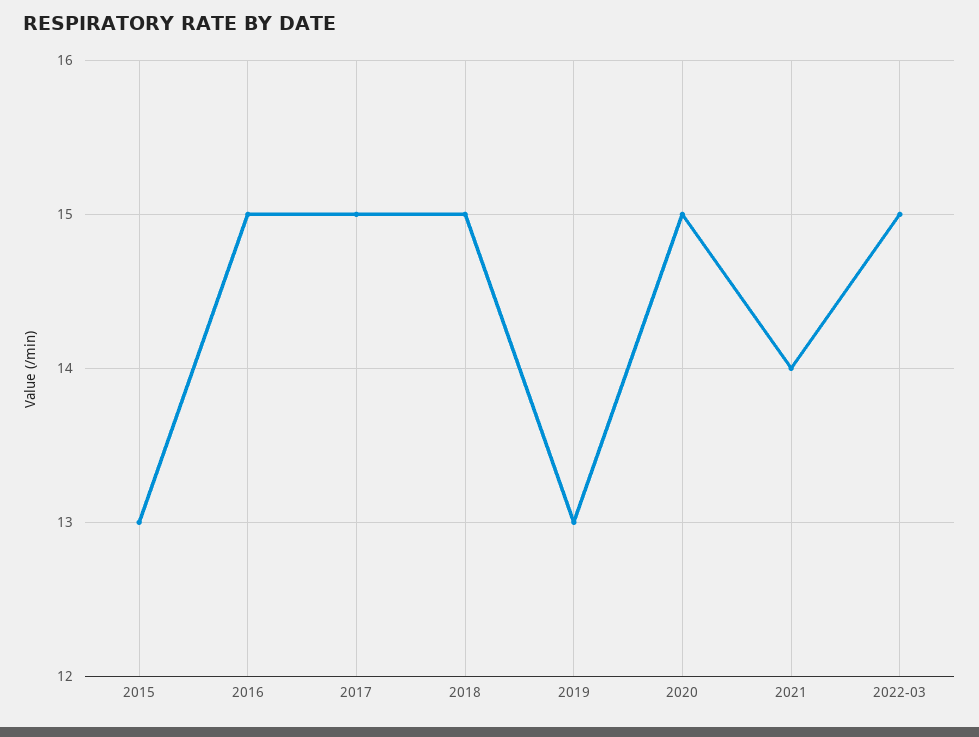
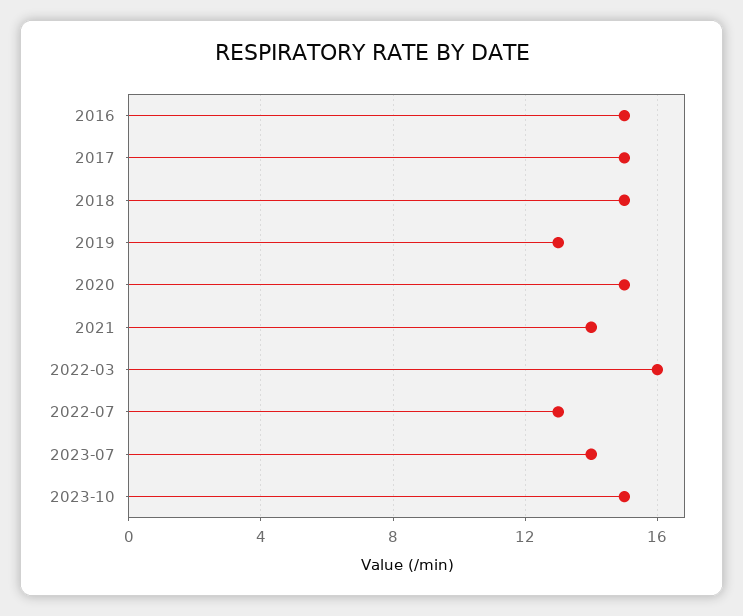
2015: 13 -> none
2022-03: 15 -> 16
2022-07: none -> 13
2023-07: none -> 14
2023-10: none -> 15

